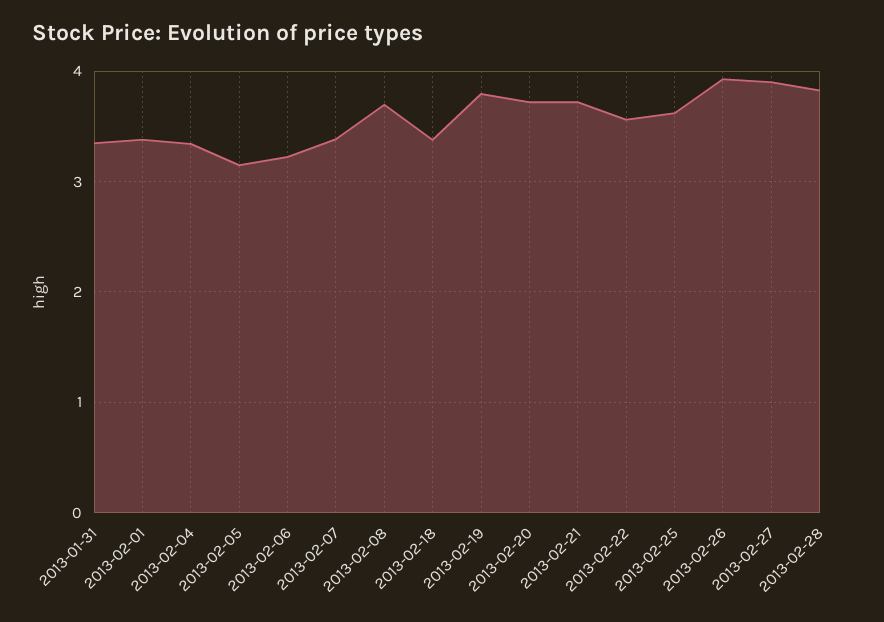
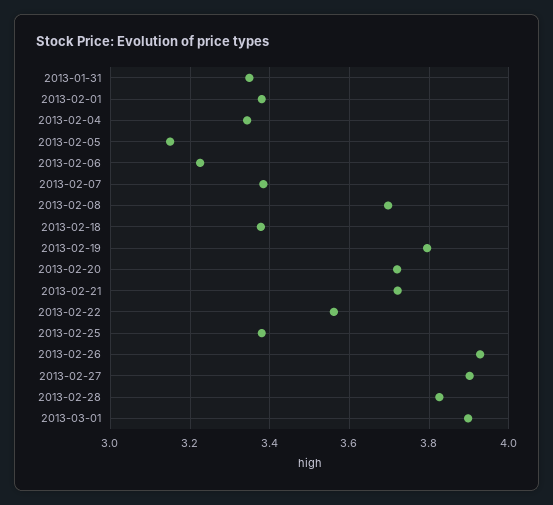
2013-02-25: 3.6 -> 3.38
2013-03-01: none -> 3.9

